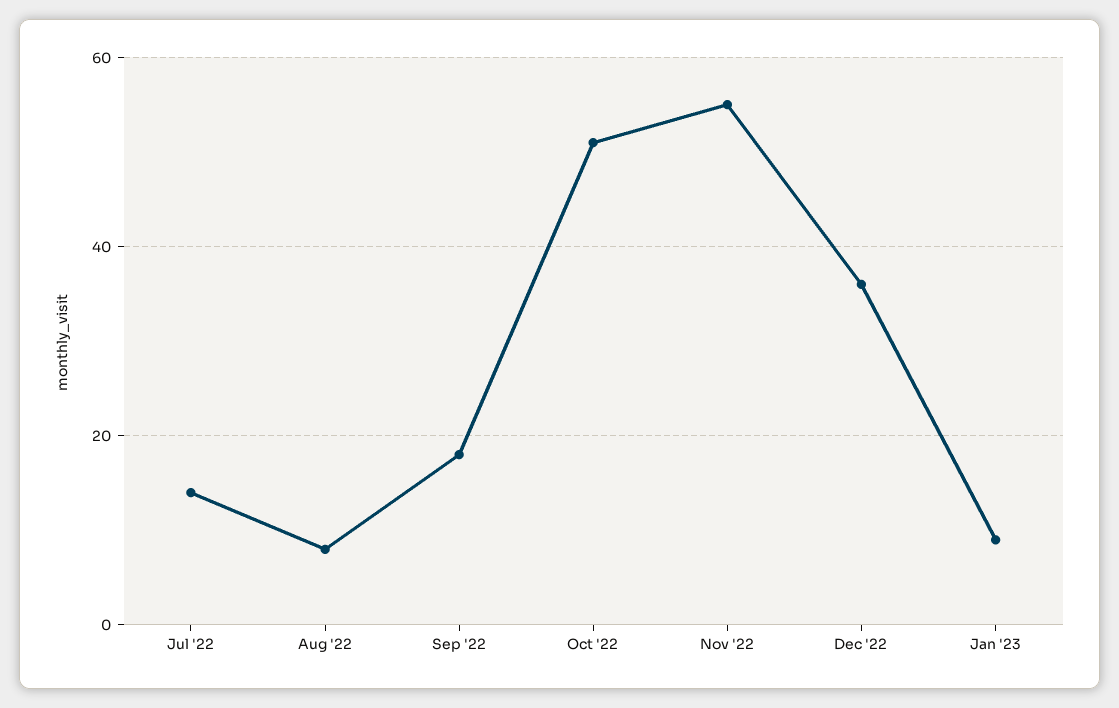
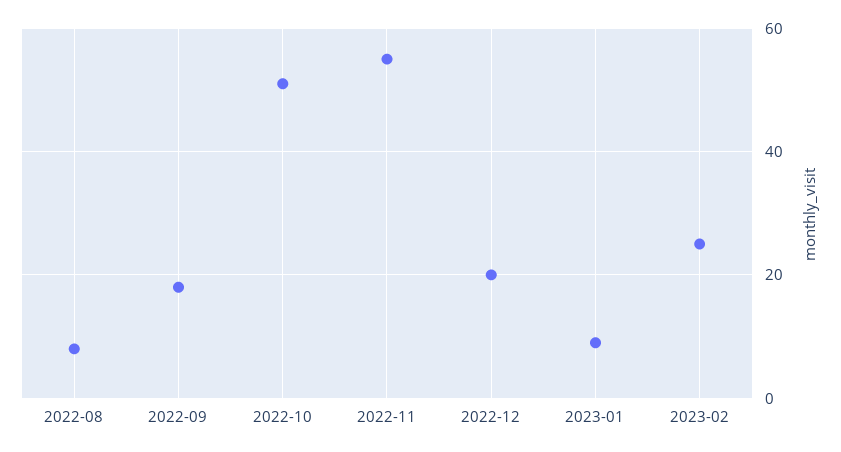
Jul '22: 15 -> none
Dec '22: 35 -> 20
2023-02: none -> 25

